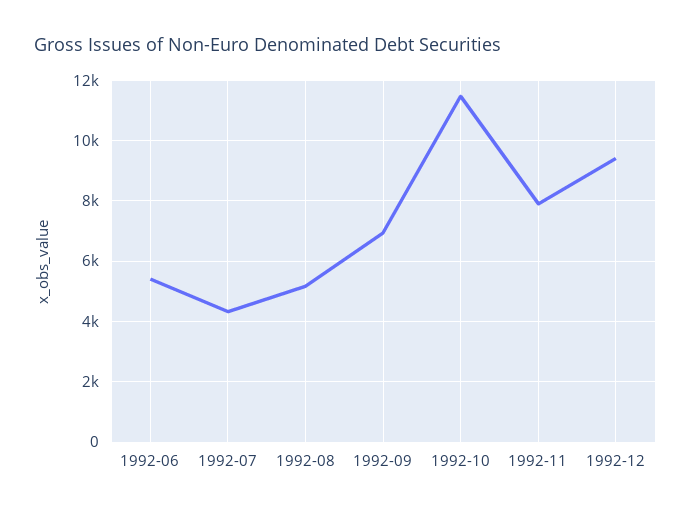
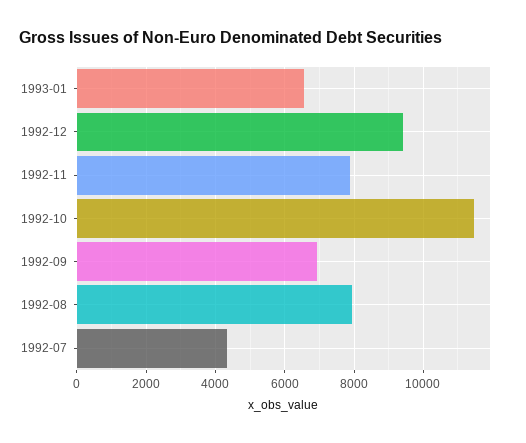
1992-06: 5400 -> none
1992-08: 5200 -> 8000
1993-01: none -> 6600

